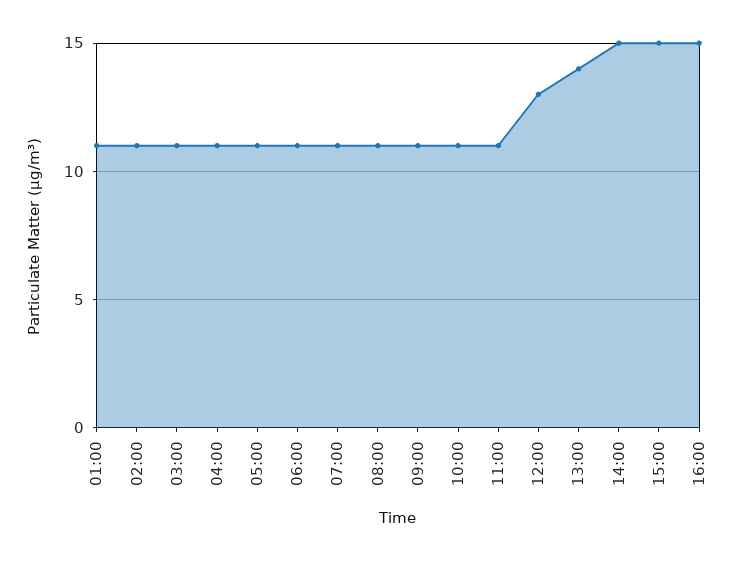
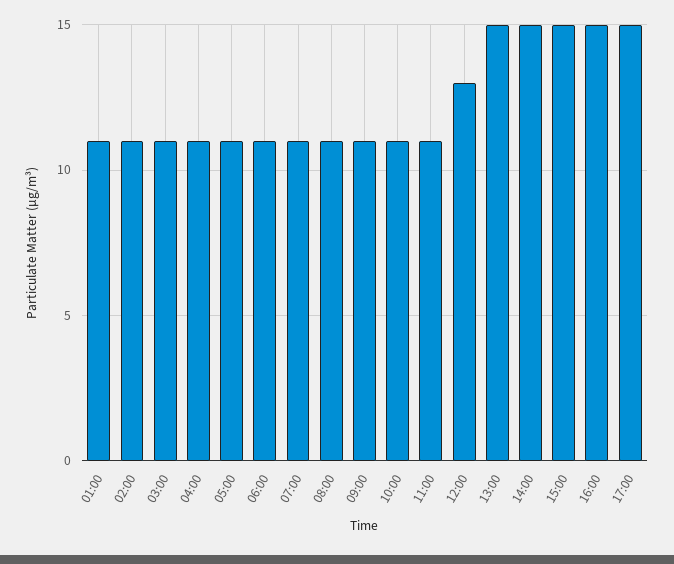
13:00: 14 -> 15
17:00: none -> 15

